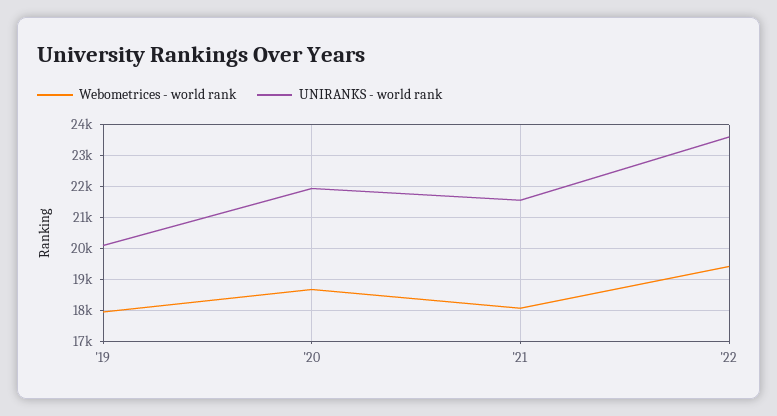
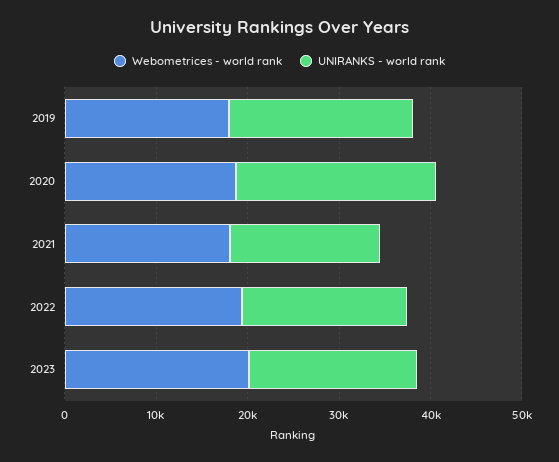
UNIRANKS - world rank, '21: 21600 -> 16000
UNIRANKS - world rank, '22: 23600 -> 18000
Webometrices - world rank, 2023: none -> 20000
UNIRANKS - world rank, 2023: none -> 18000

